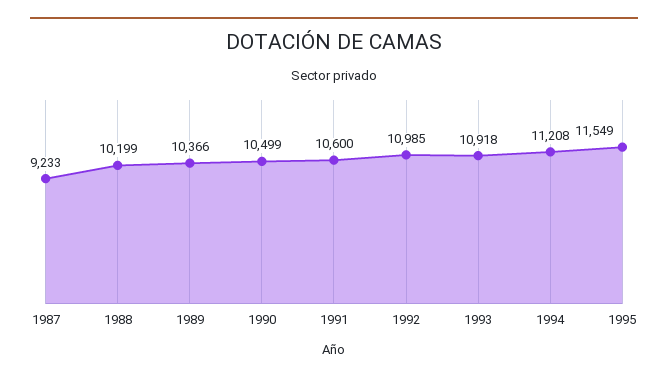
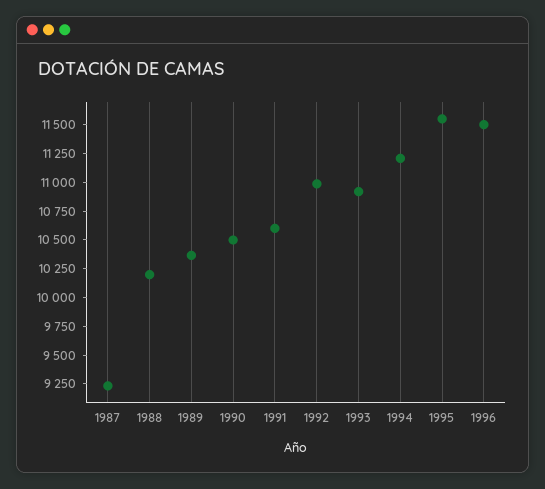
1996: none -> 11500

